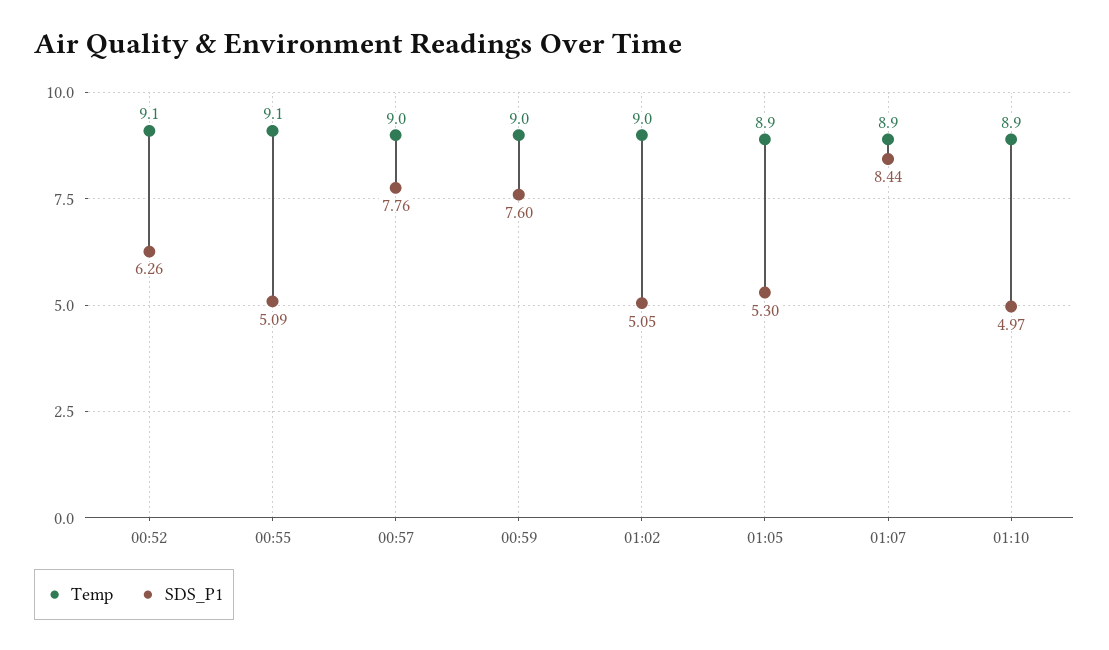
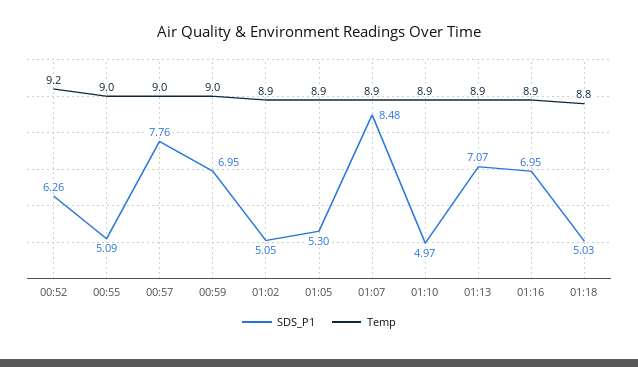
Temp, 00:52: 9.1 -> 9.2
Temp, 00:55: 9.1 -> 9
SDS_P1, 00:59: 7.6 -> 6.95
Temp, 01:02: 9 -> 8.9
SDS_P1, 01:07: 8.44 -> 8.48
SDS_P1, 01:13: none -> 7.07
Temp, 01:13: none -> 8.9
SDS_P1, 01:16: none -> 6.95
Temp, 01:16: none -> 8.9
SDS_P1, 01:18: none -> 5.03
Temp, 01:18: none -> 8.8

